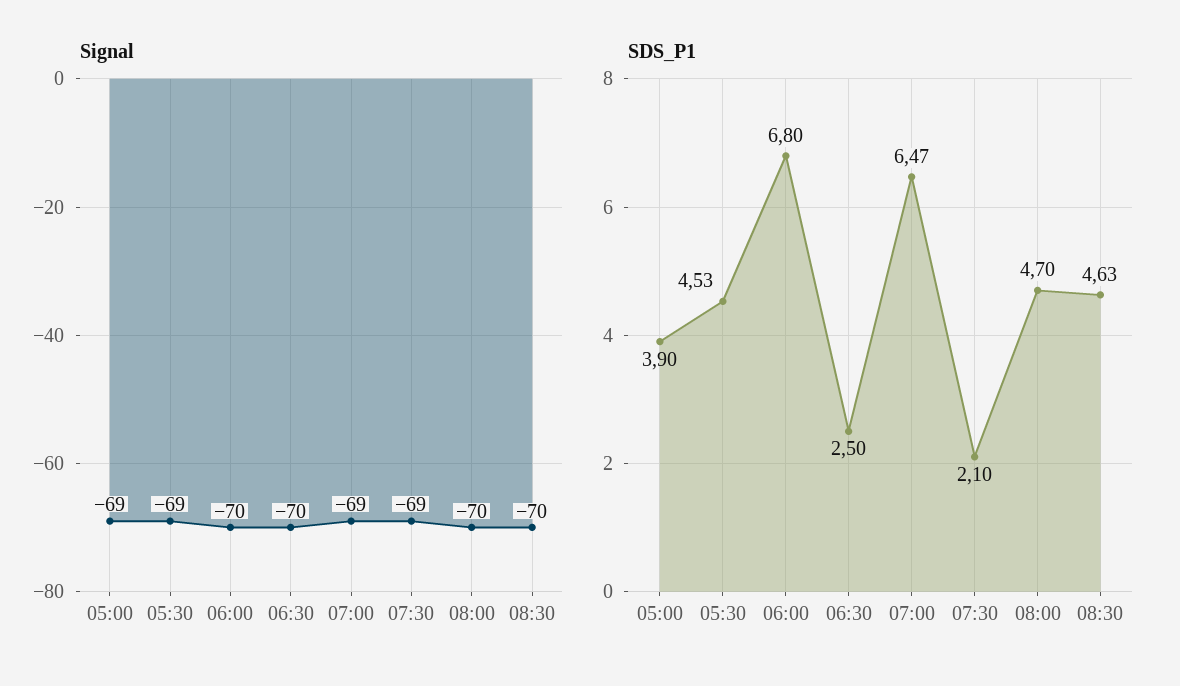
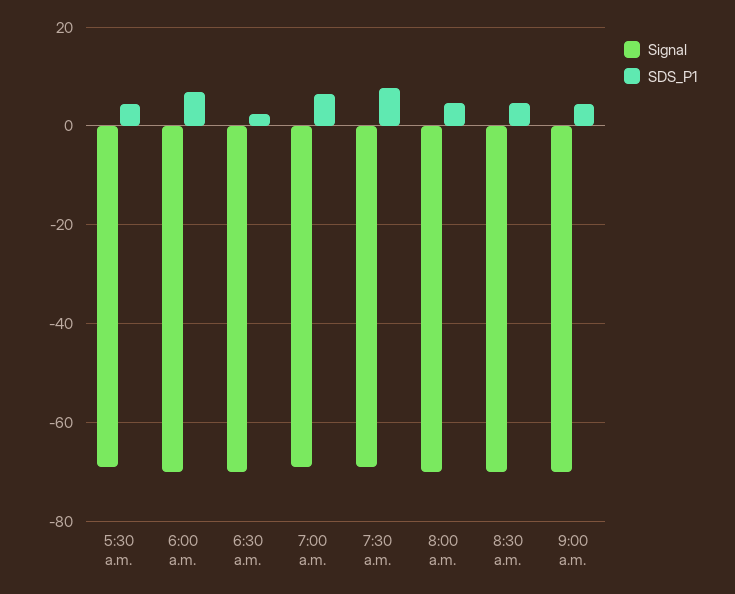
Signal, 05:00: -69 -> none
SDS_P1, 05:00: 3.9 -> none
SDS_P1, 07:30: 2.1 -> 8
Signal, 9:00 a.m.: none -> -70
SDS_P1, 9:00 a.m.: none -> 4

